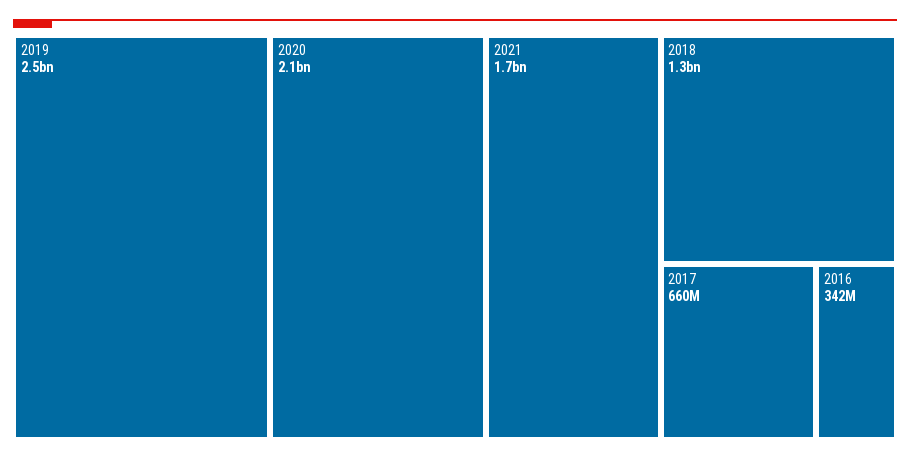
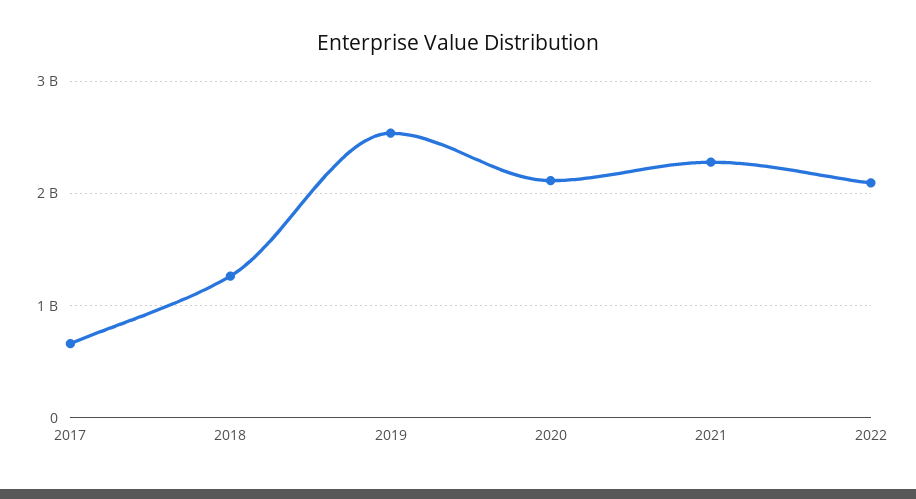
2021: 1700000000 -> 2300000000
2016: 342000000 -> none
2022: none -> 2100000000

